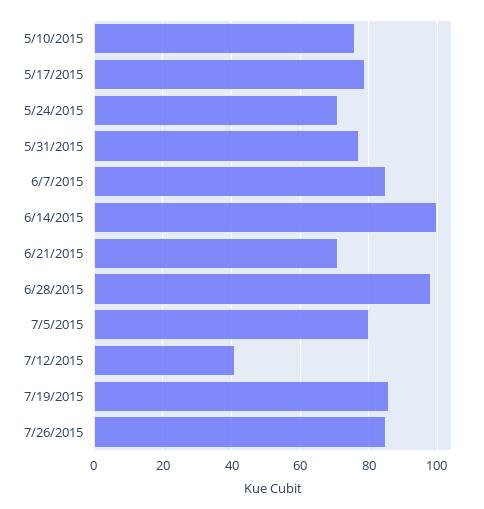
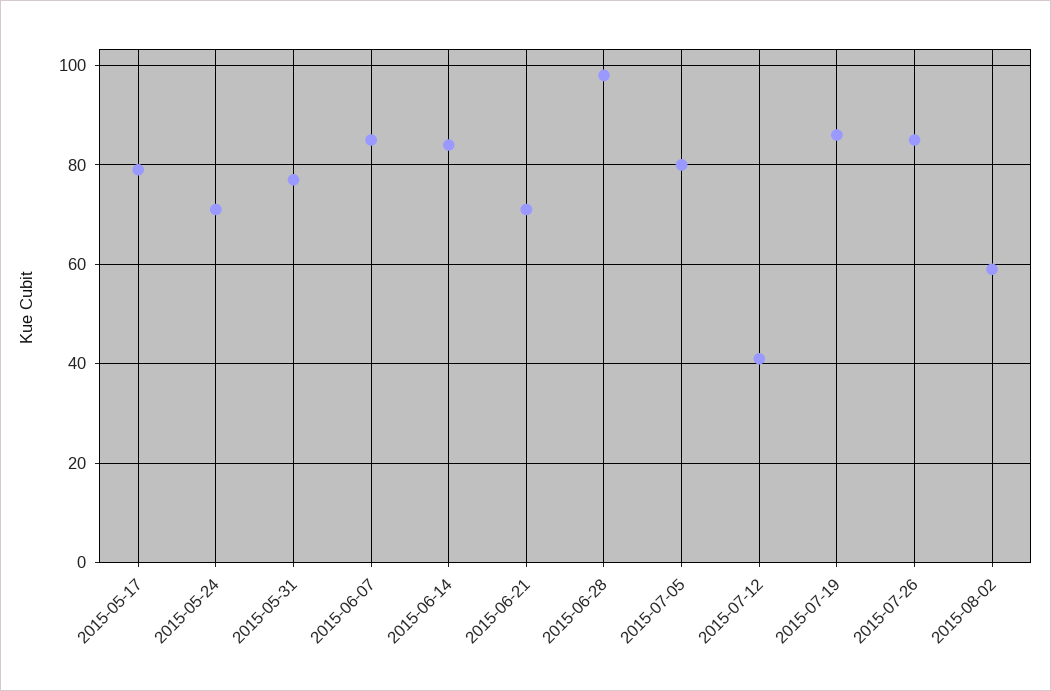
5/10/2015: 75 -> none
6/14/2015: 100 -> 85
2015-08-02: none -> 60

